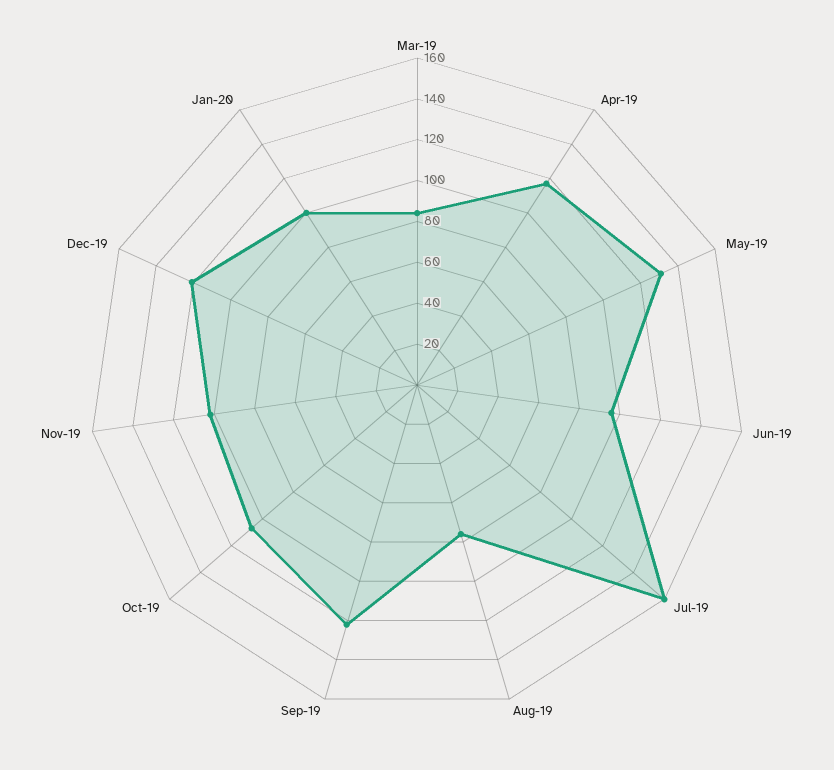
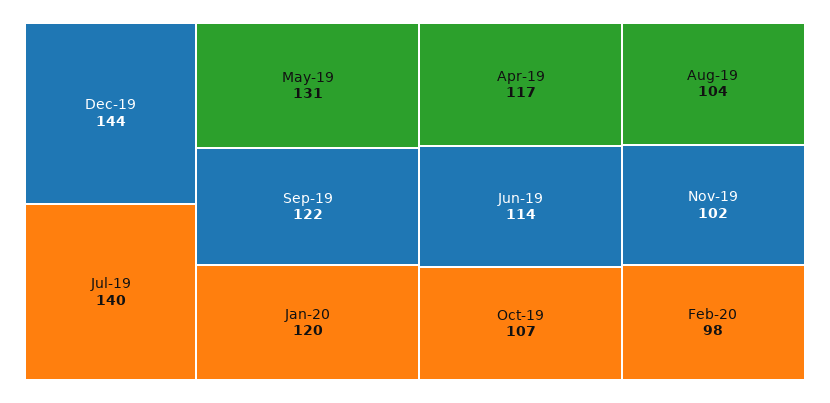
Mar-19: 85 -> none
Jun-19: 95 -> 114
Jul-19: 160 -> 140
Aug-19: 75 -> 104
Dec-19: 120 -> 144
Jan-20: 100 -> 120
Feb-20: none -> 98

